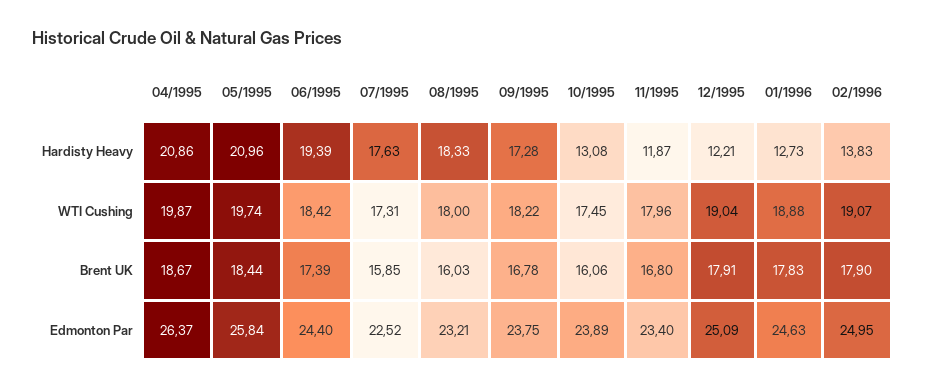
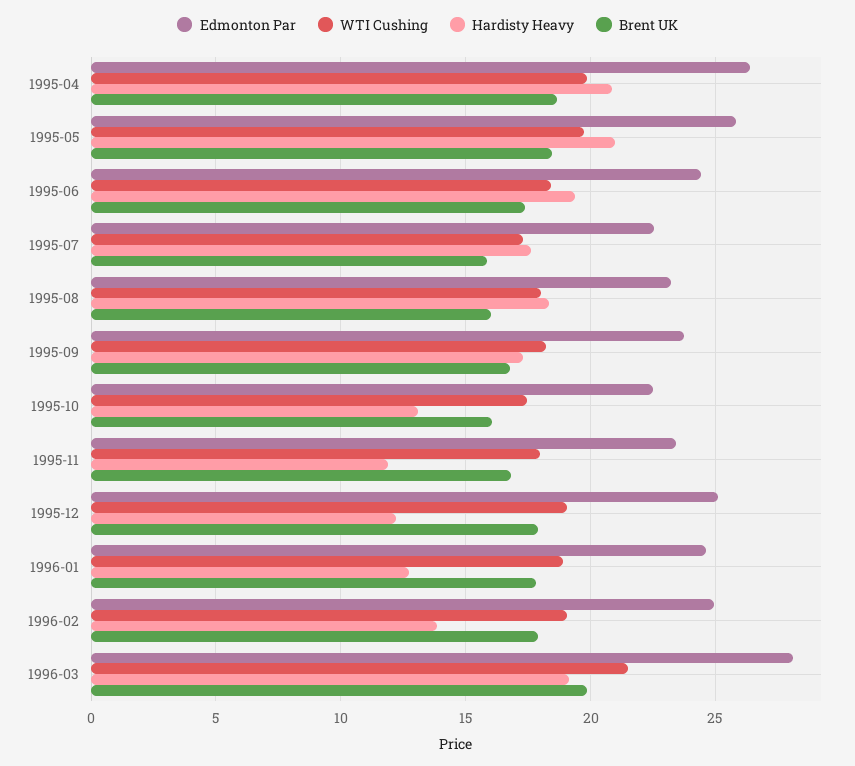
Edmonton Par, 10/1995: 23.89 -> 22.5
Edmonton Par, 1996-03: none -> 28
WTI Cushing, 1996-03: none -> 21.5
Hardisty Heavy, 1996-03: none -> 19
Brent UK, 1996-03: none -> 20

